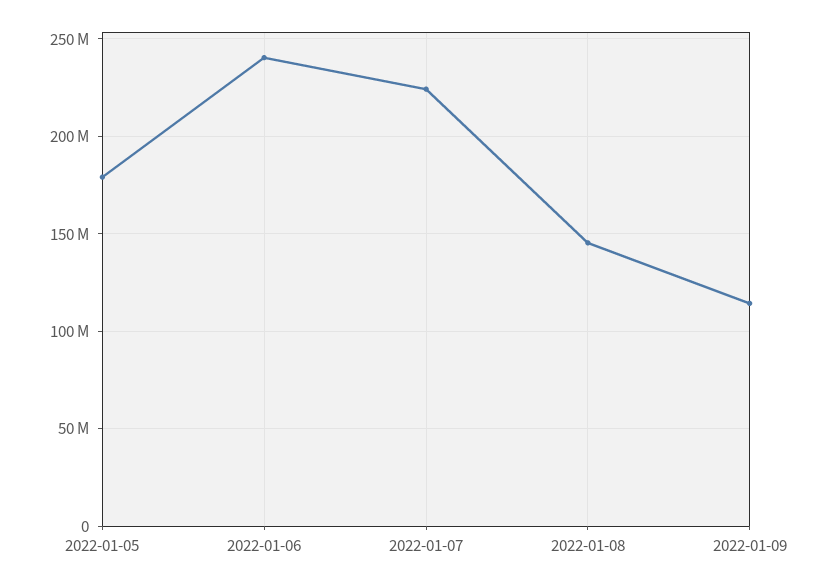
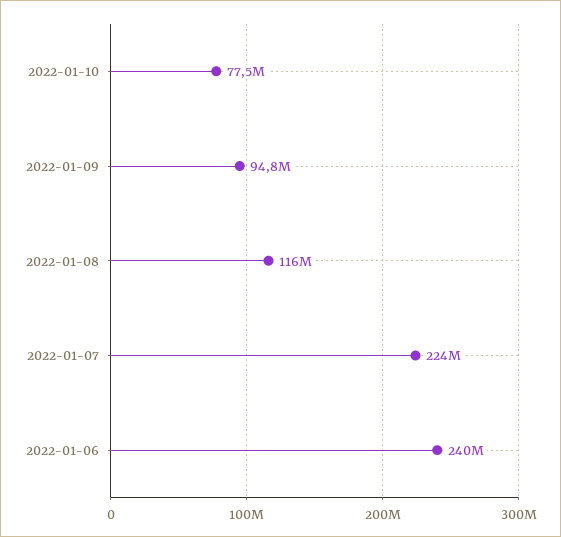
2022-01-05: 180000000 -> none
2022-01-08: 145000000 -> 116000000
2022-01-09: 115000000 -> 94800000
2022-01-10: none -> 77500000

